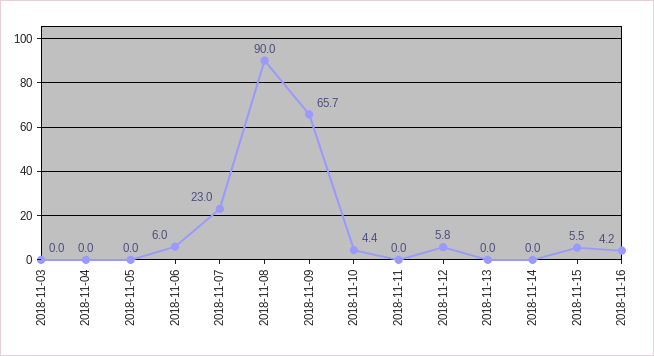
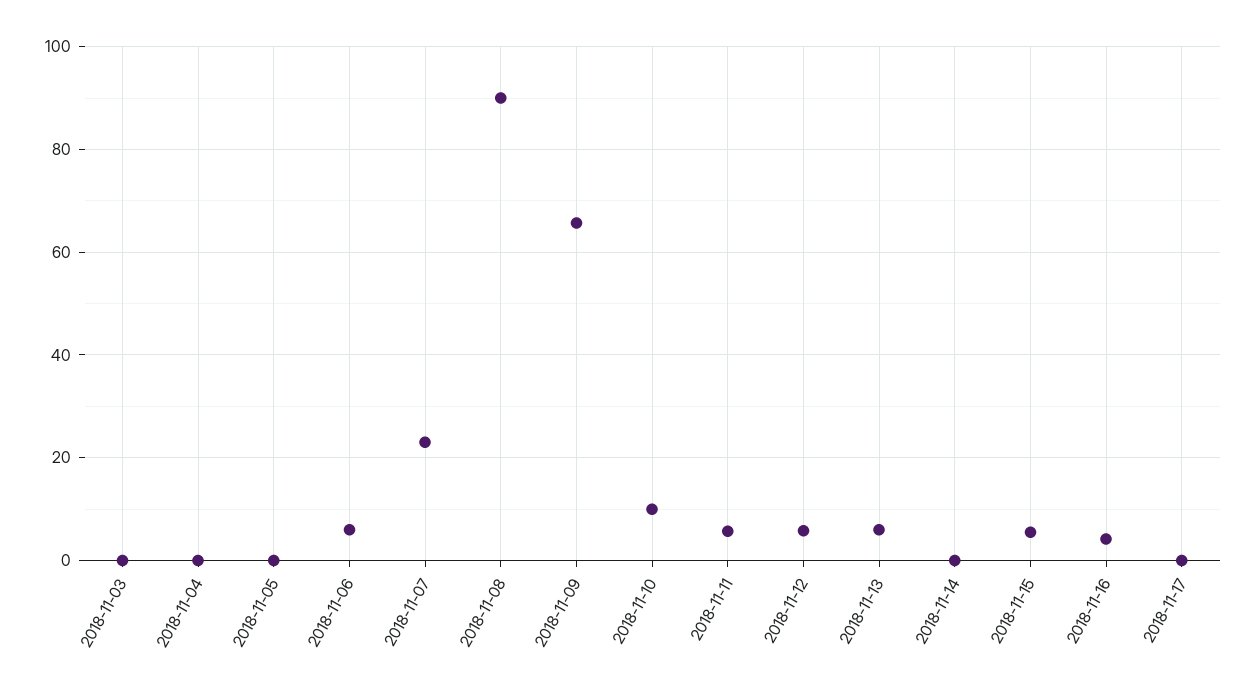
2018-11-10: 4.4 -> 10
2018-11-11: 0 -> 6
2018-11-13: 0 -> 6
2018-11-17: none -> 0

